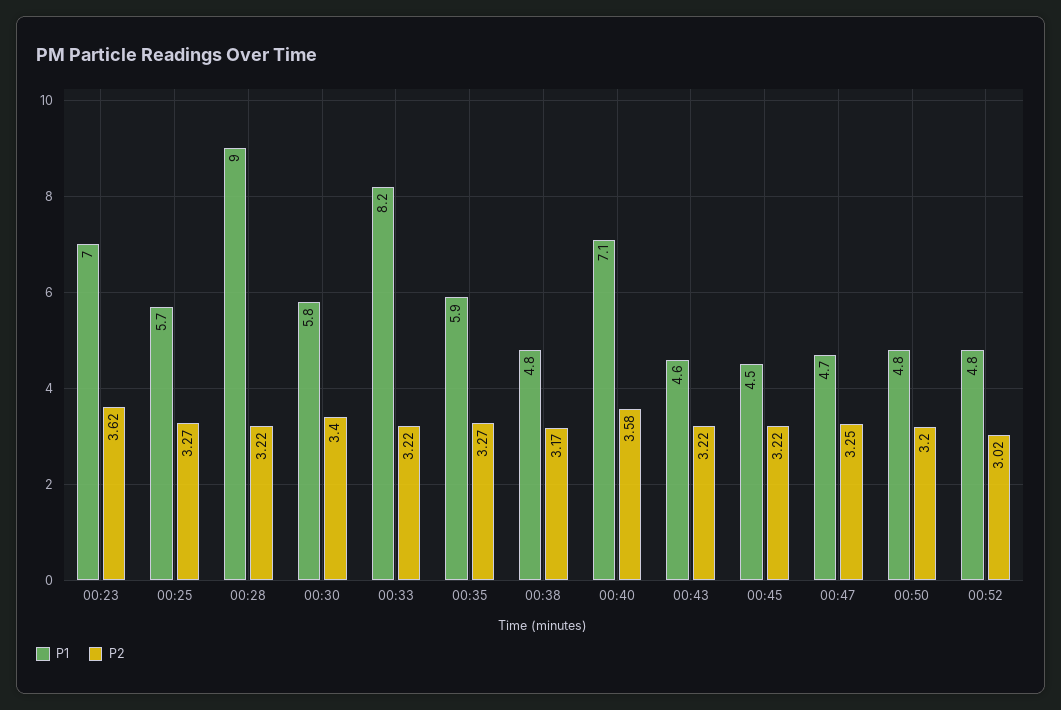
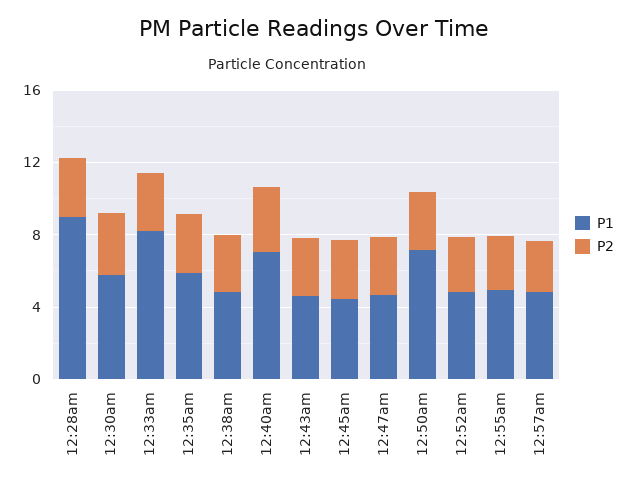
P1, 00:23: 7 -> none
P2, 00:23: 3.62 -> none
P1, 00:25: 5.7 -> none
P2, 00:25: 3.27 -> none
P1, 00:50: 4.8 -> 7
P1, 12:55am: none -> 5
P2, 12:55am: none -> 3
P1, 12:57am: none -> 5
P2, 12:57am: none -> 3

